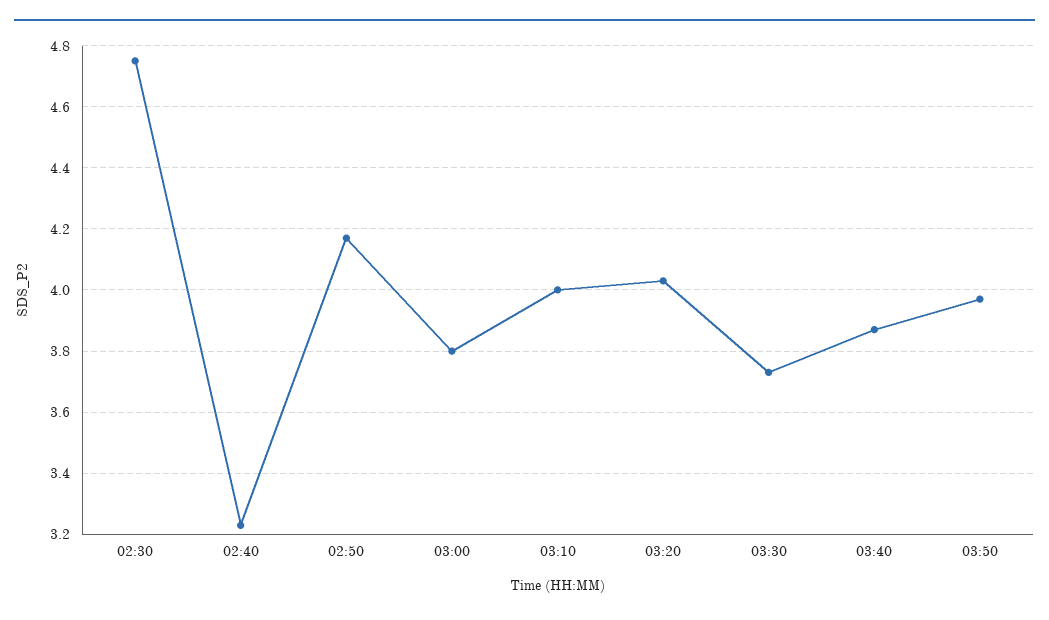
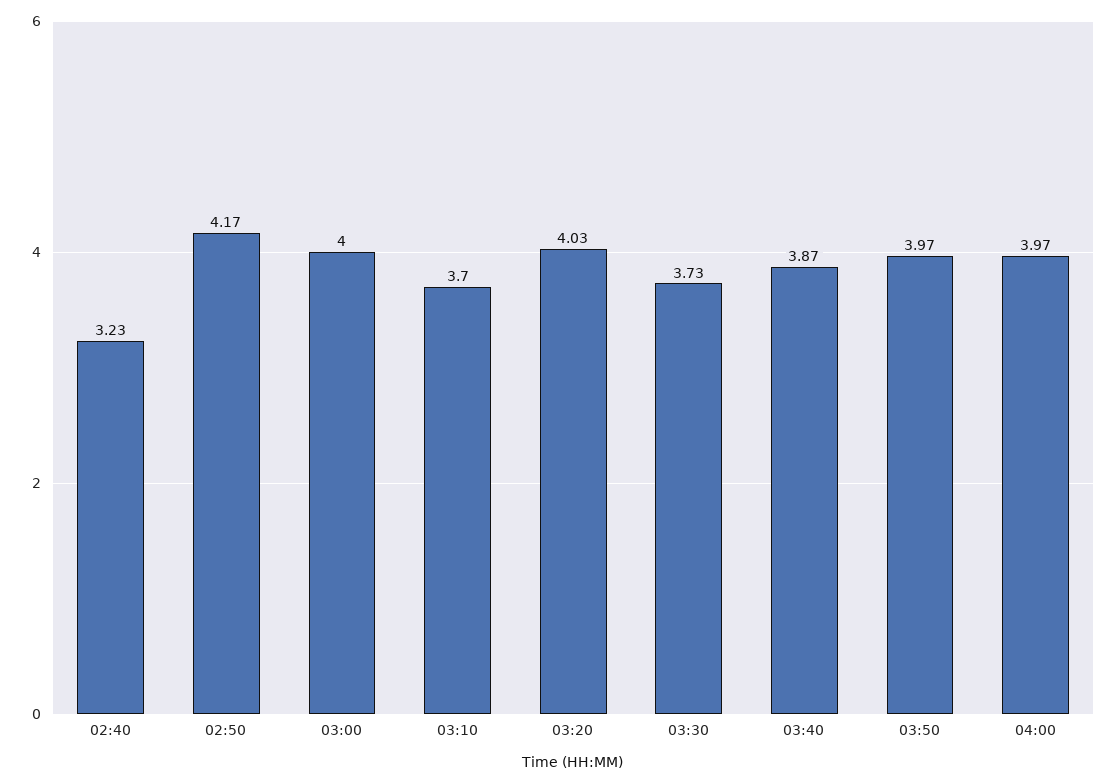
02:30: 4.75 -> none
03:00: 3.8 -> 4
03:10: 4 -> 3.7
04:00: none -> 3.97

